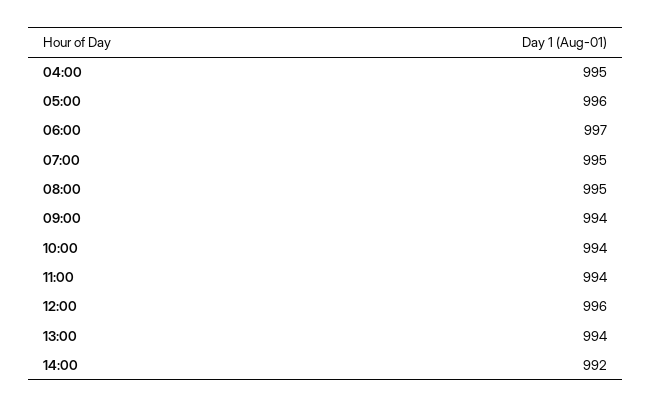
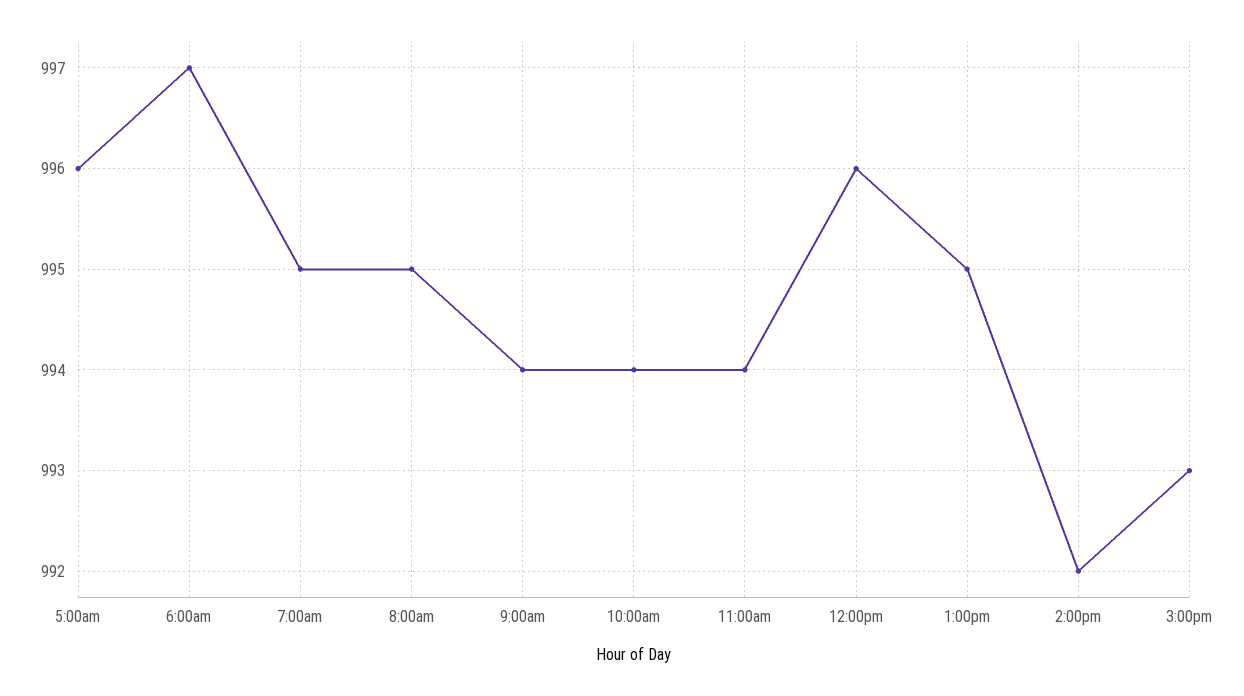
04:00: 995 -> none
13:00: 994 -> 995
3:00pm: none -> 993

